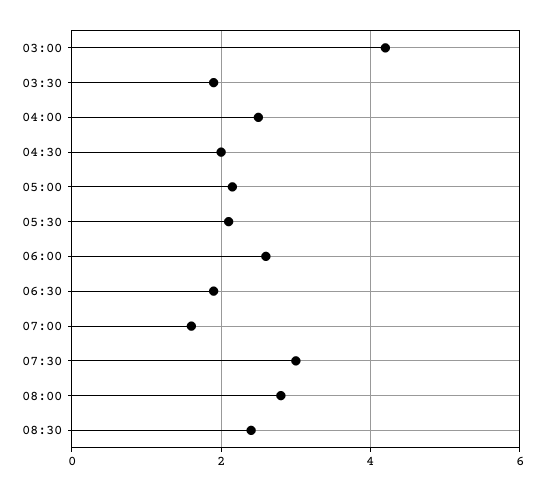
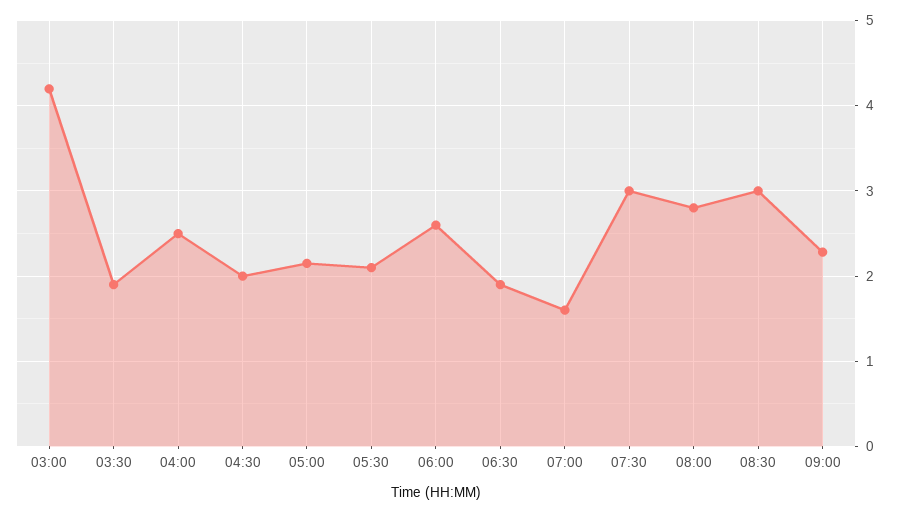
08:30: 2.4 -> 3
09:00: none -> 2.3

